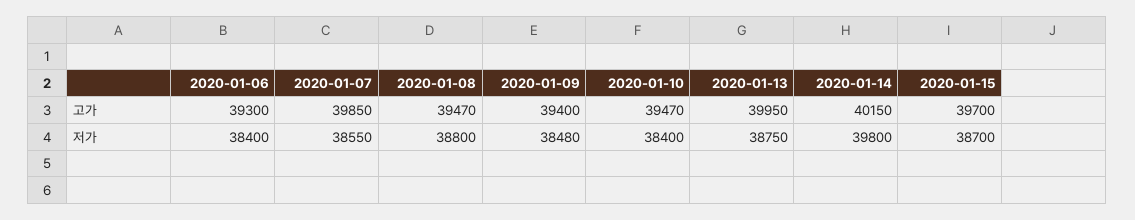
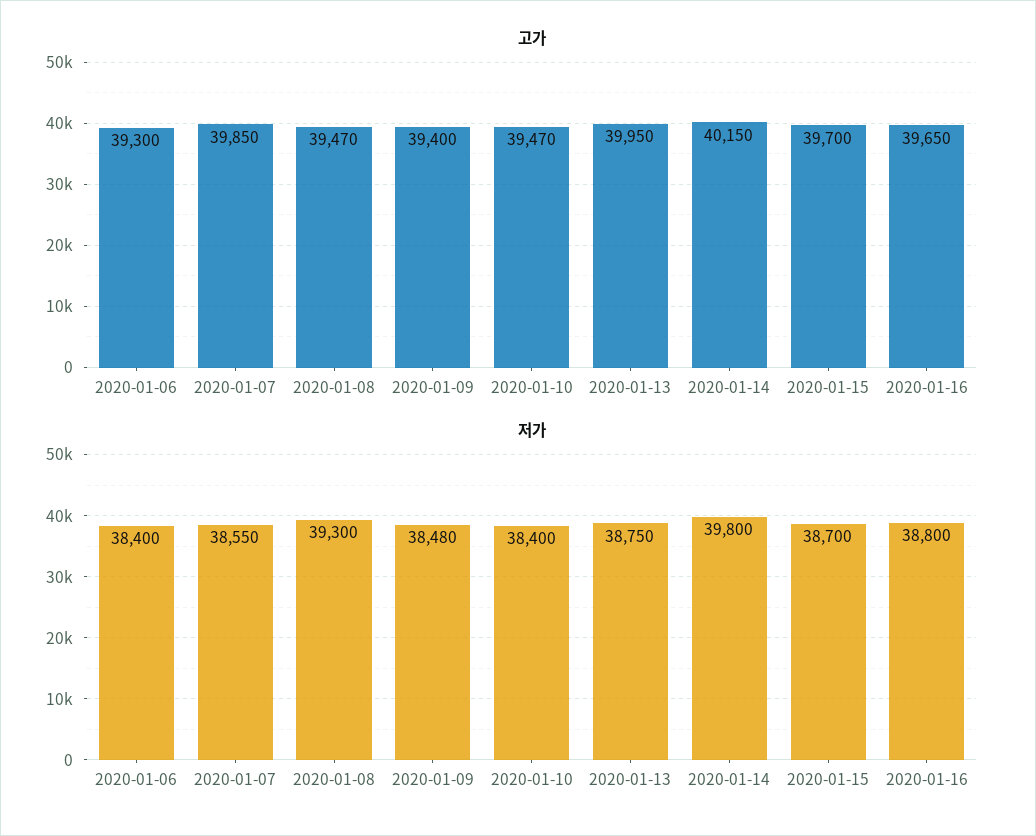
저가, 2020-01-08: 38800 -> 39300
고가, 2020-01-16: none -> 39650
저가, 2020-01-16: none -> 38800

